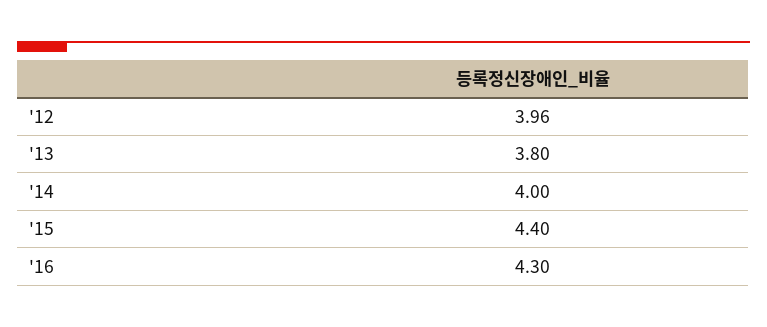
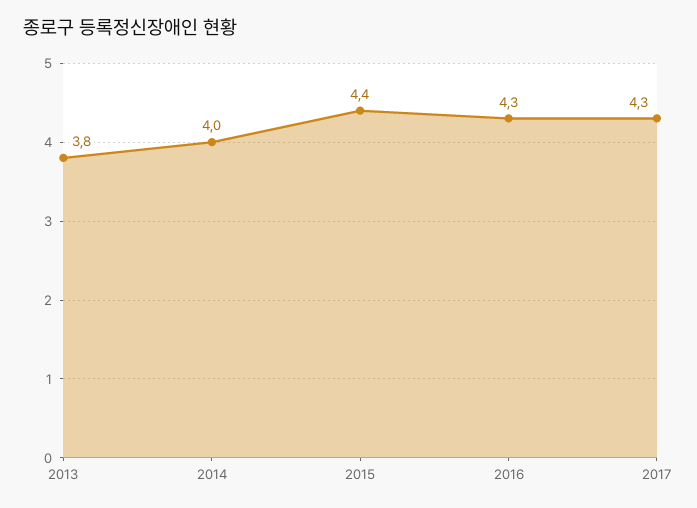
'12: 3.96 -> none
2017: none -> 4.3

